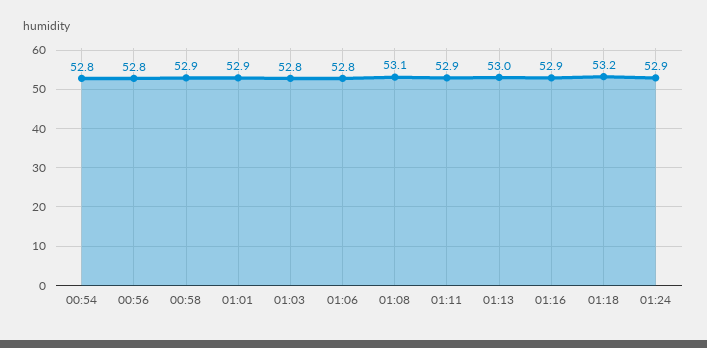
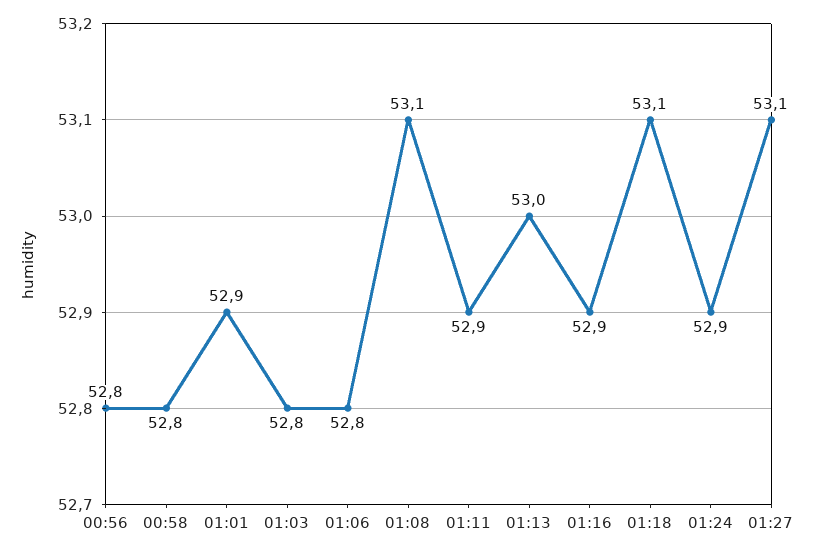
00:54: 52.8 -> none
00:58: 52.9 -> 52.8
01:18: 53.2 -> 53.1
01:27: none -> 53.1

